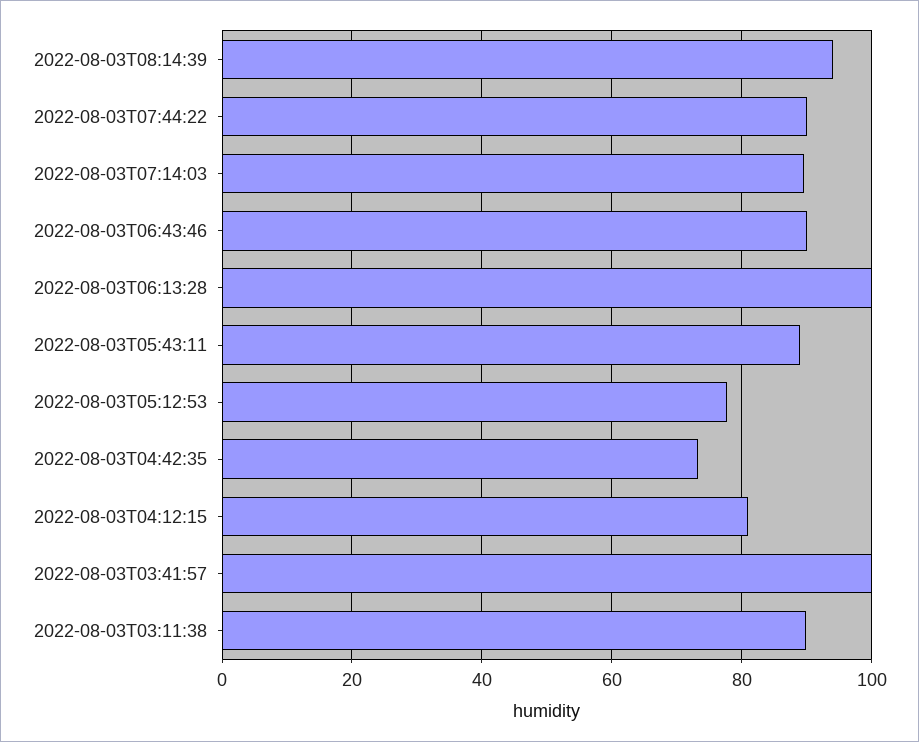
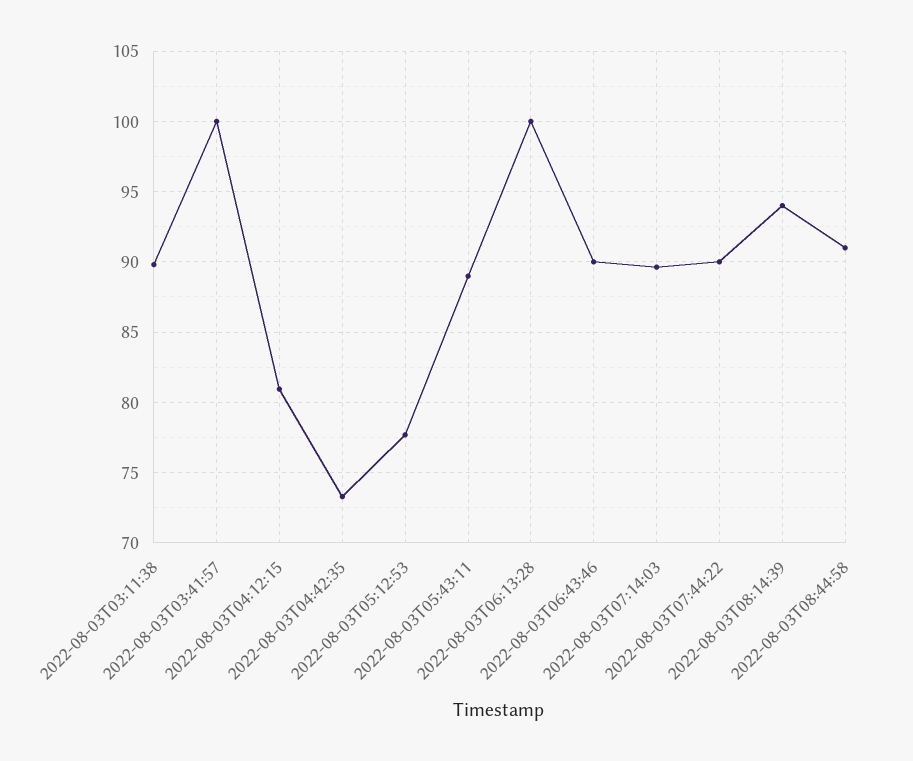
2022-08-03T08:44:58: none -> 91

